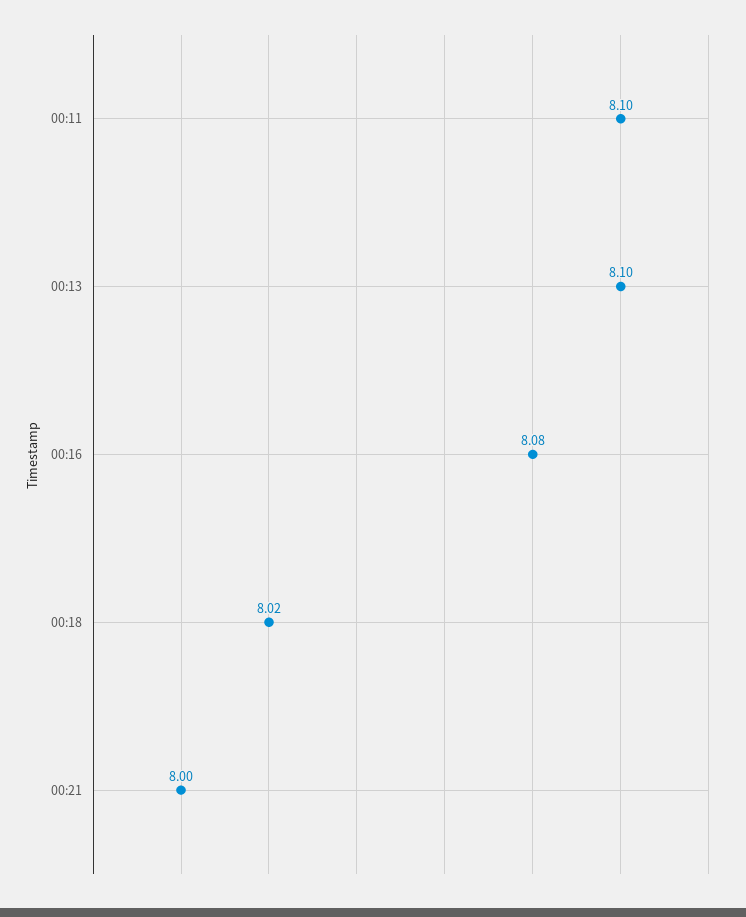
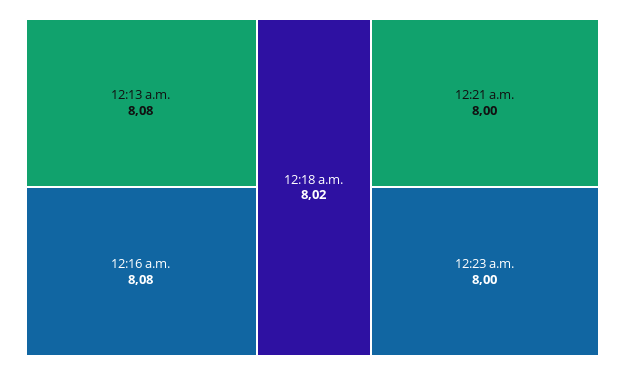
00:11: 8.1 -> none
00:13: 8.1 -> 8.08
12:23 a.m.: none -> 8

